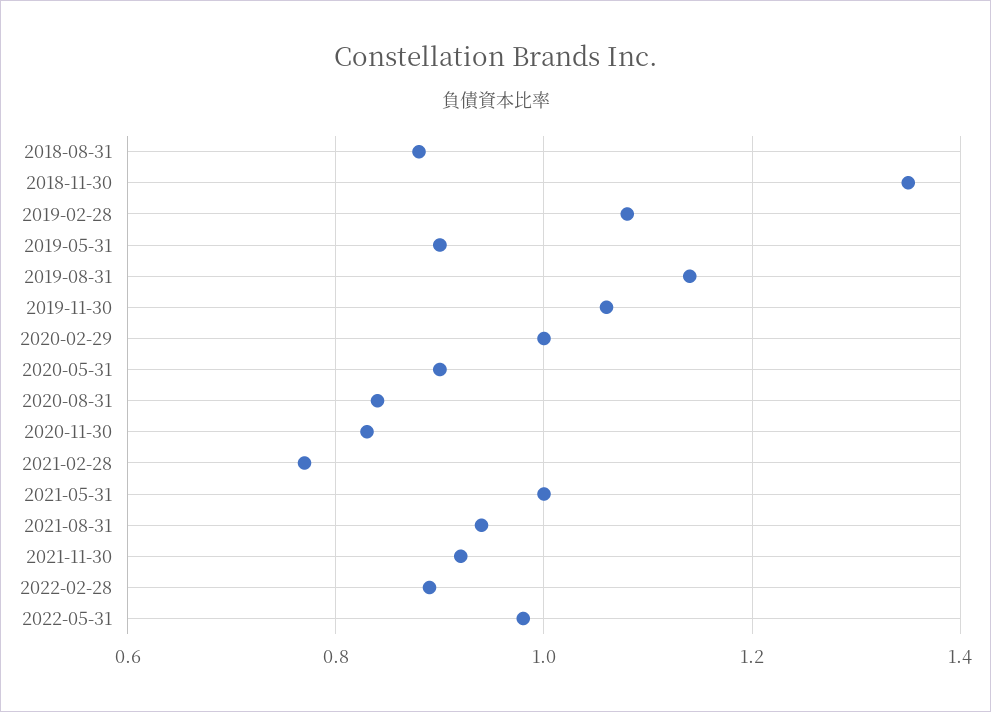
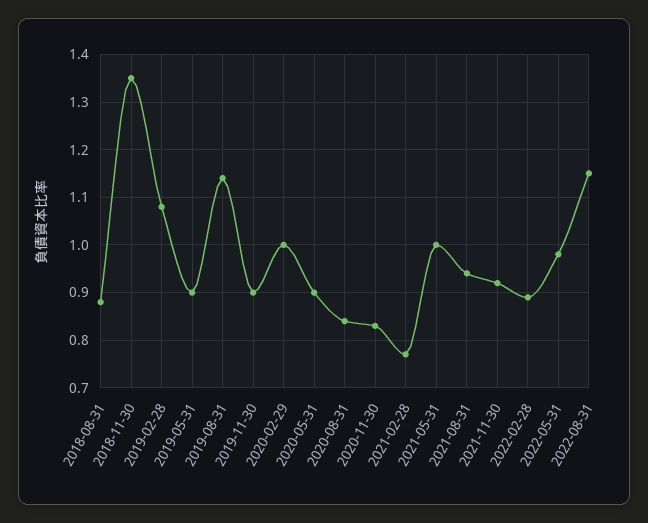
2019-11-30: 1.05 -> 0.9
2022-08-31: none -> 1.15

